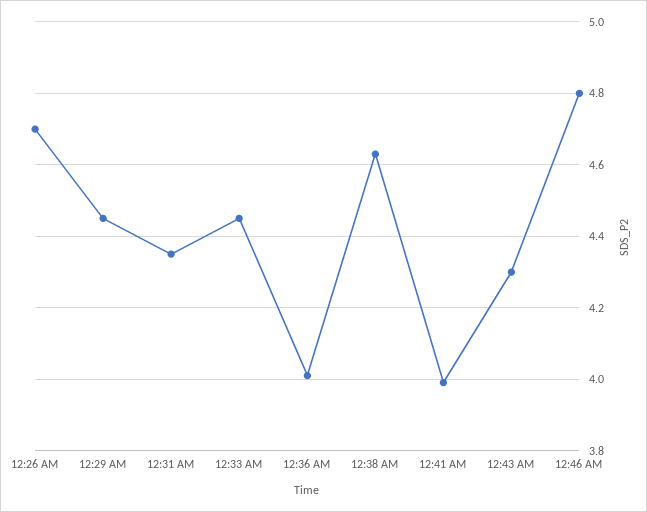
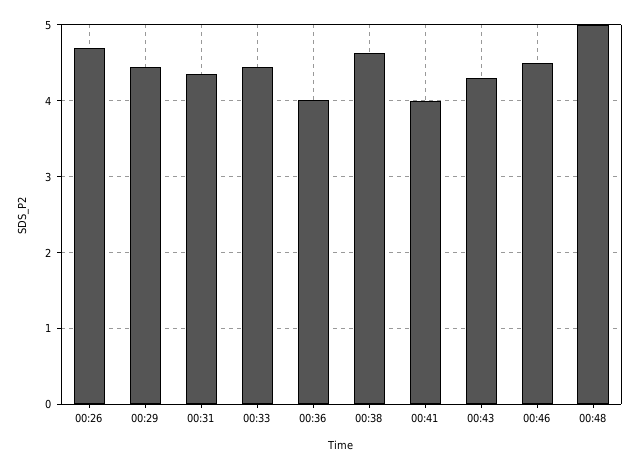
12:46 AM: 4.8 -> 4.5
00:48: none -> 5

